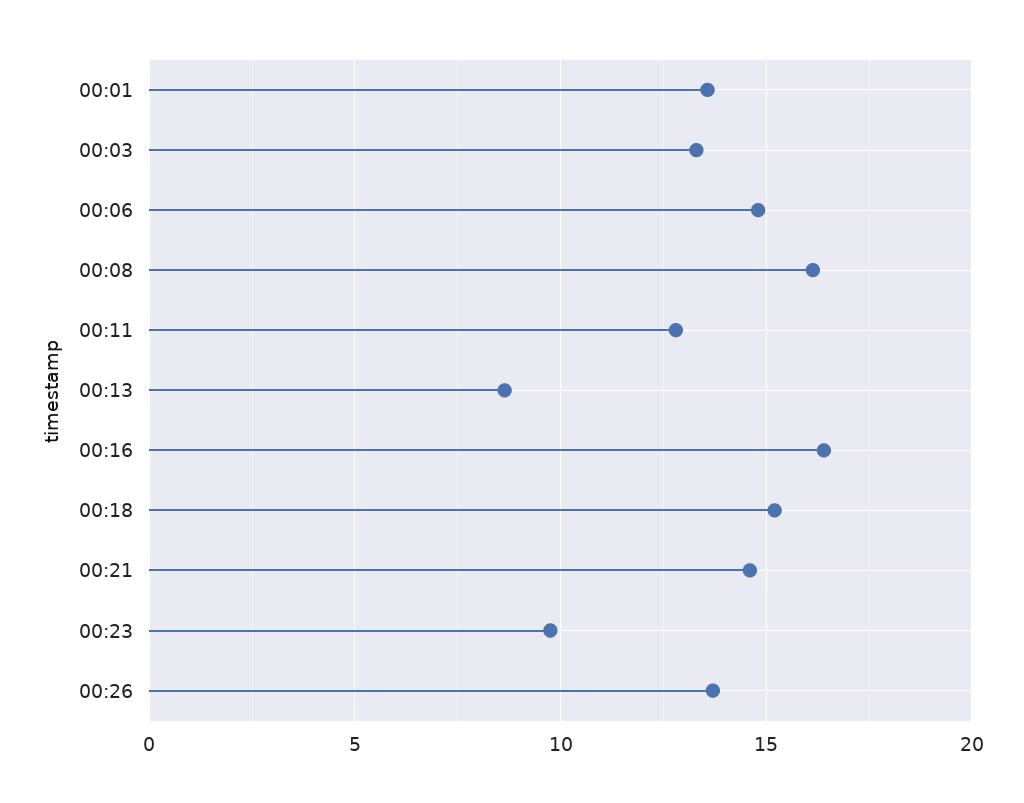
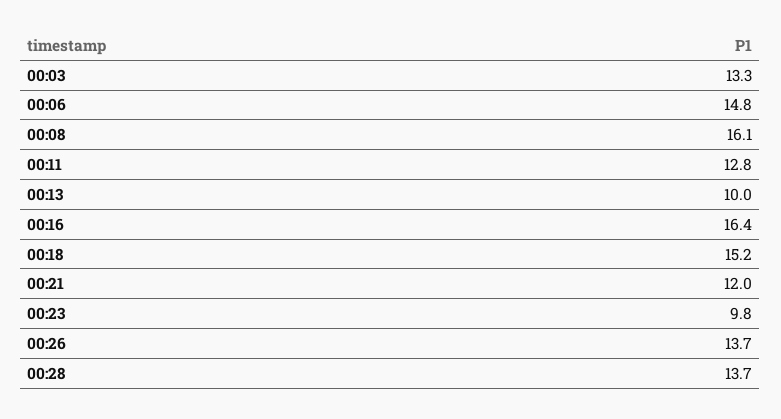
00:01: 13.5 -> none
00:13: 8.5 -> 10
00:21: 14.5 -> 12
00:28: none -> 13.7

